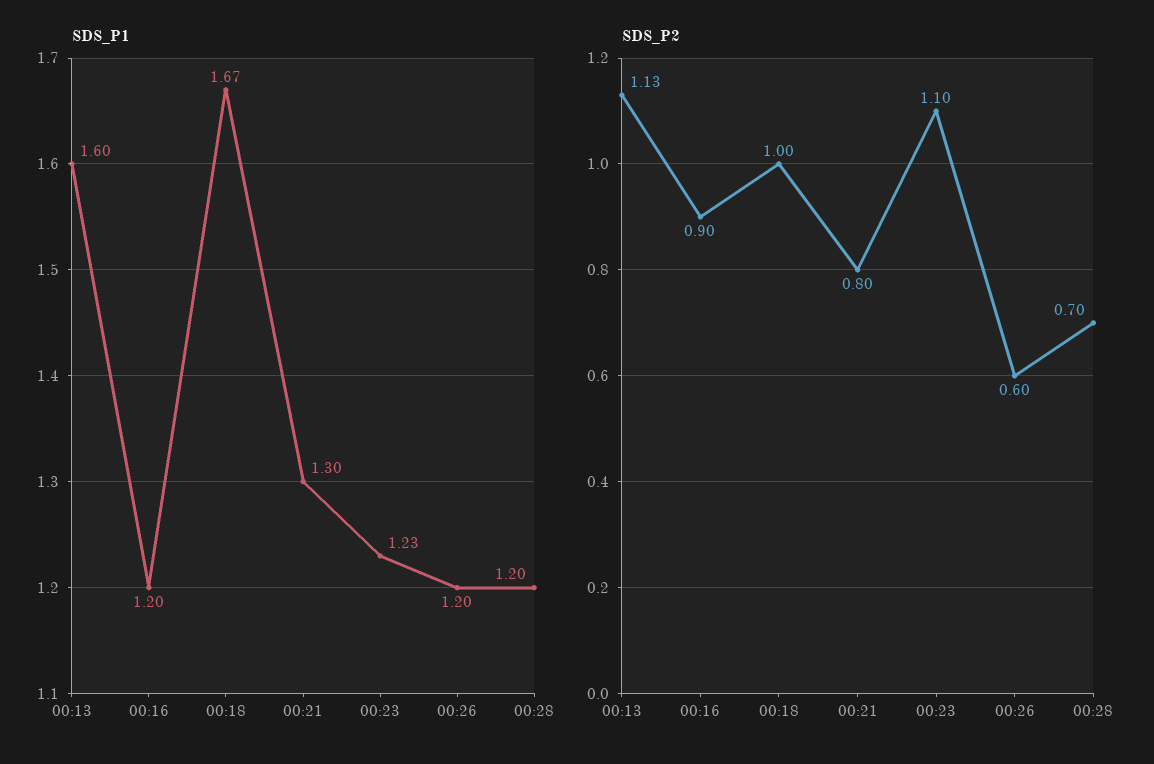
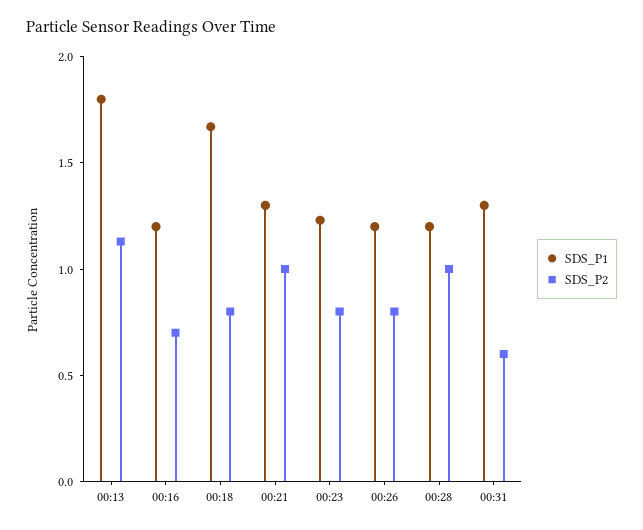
SDS_P1, 00:13: 1.6 -> 1.8
SDS_P2, 00:16: 0.9 -> 0.7
SDS_P2, 00:18: 1 -> 0.8
SDS_P2, 00:21: 0.8 -> 1
SDS_P2, 00:23: 1.1 -> 0.8
SDS_P2, 00:26: 0.6 -> 0.8
SDS_P2, 00:28: 0.7 -> 1
SDS_P1, 00:31: none -> 1.3
SDS_P2, 00:31: none -> 0.6

